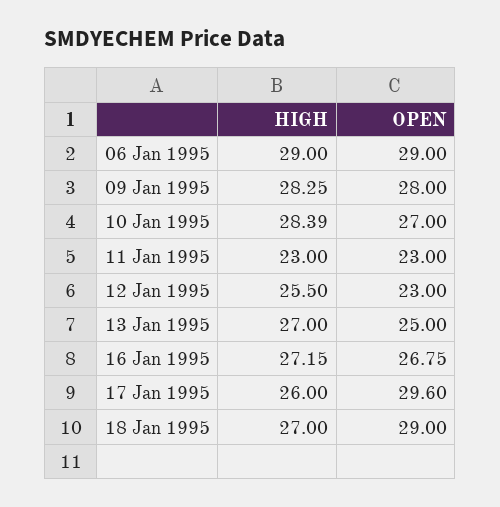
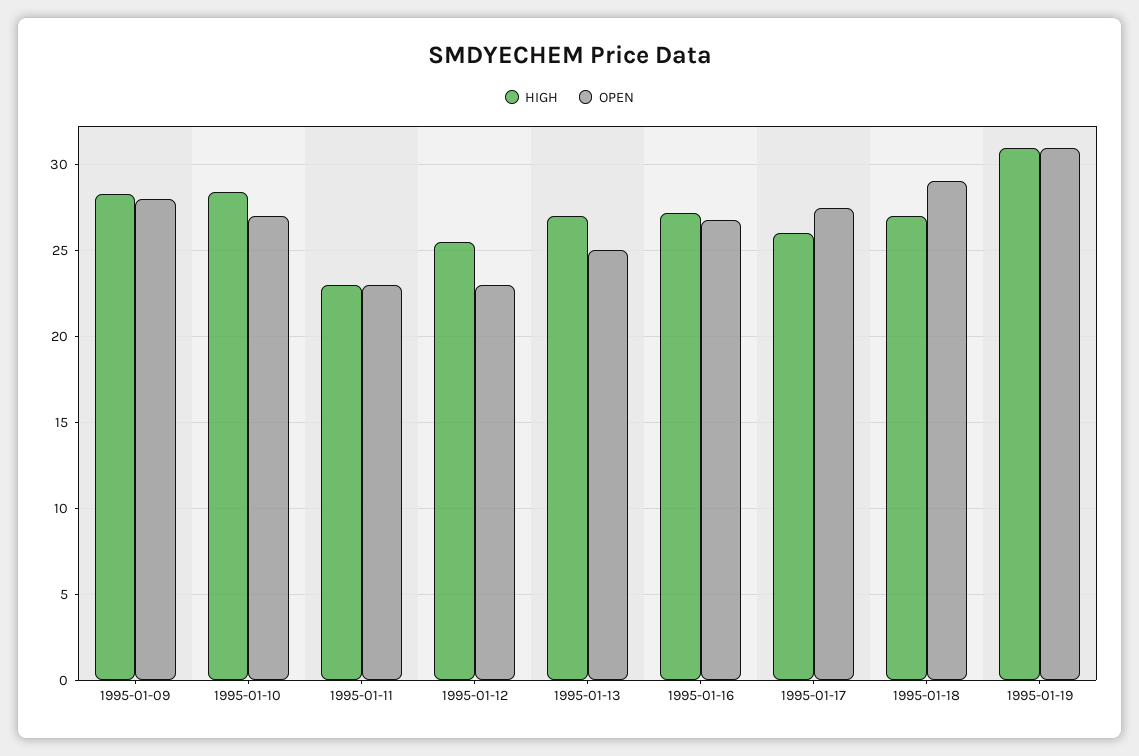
HIGH, 06 Jan 1995: 29 -> none
OPEN, 06 Jan 1995: 29 -> none
OPEN, 17 Jan 1995: 29.6 -> 27.5
HIGH, 1995-01-19: none -> 31
OPEN, 1995-01-19: none -> 31

